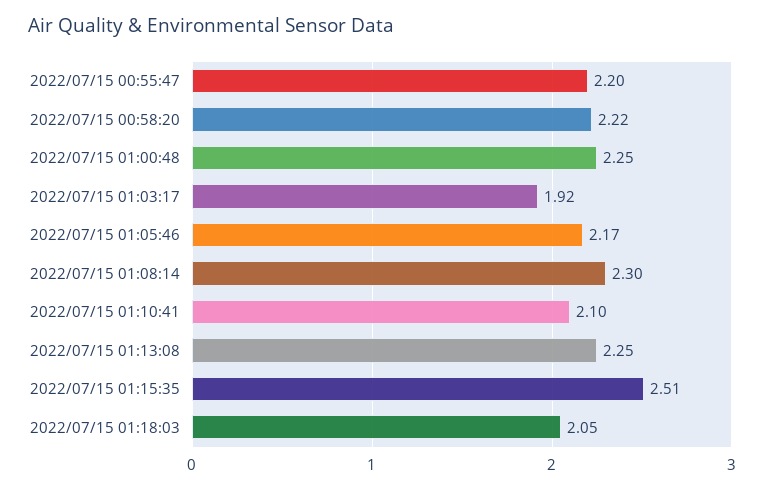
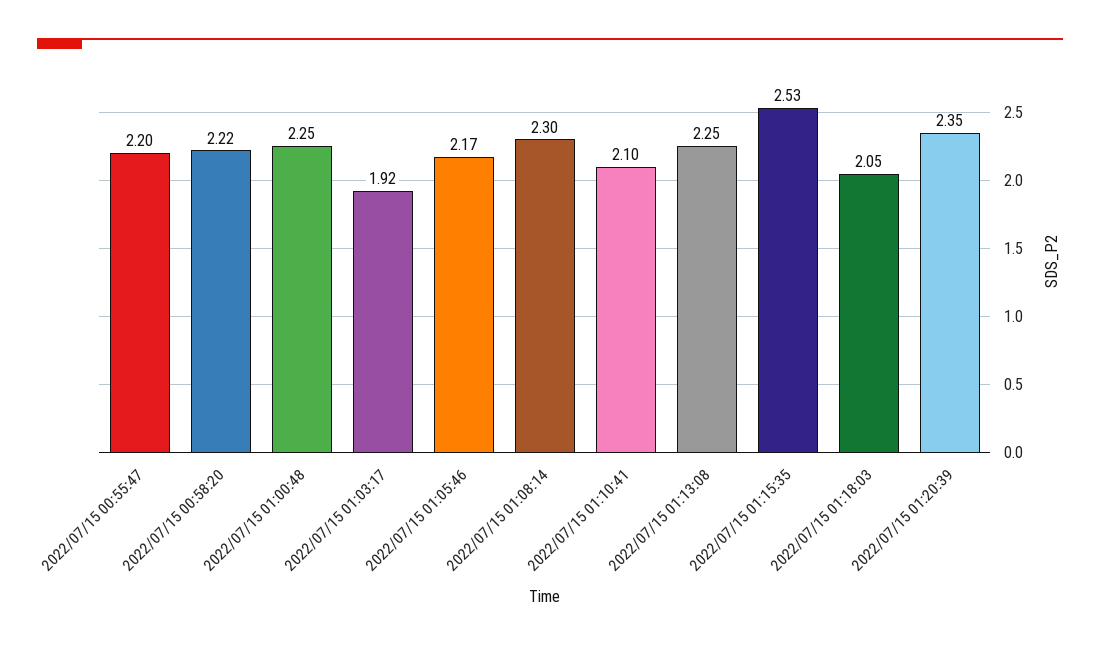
2022/07/15 01:15:35: 2.51 -> 2.53
2022/07/15 01:20:39: none -> 2.35

